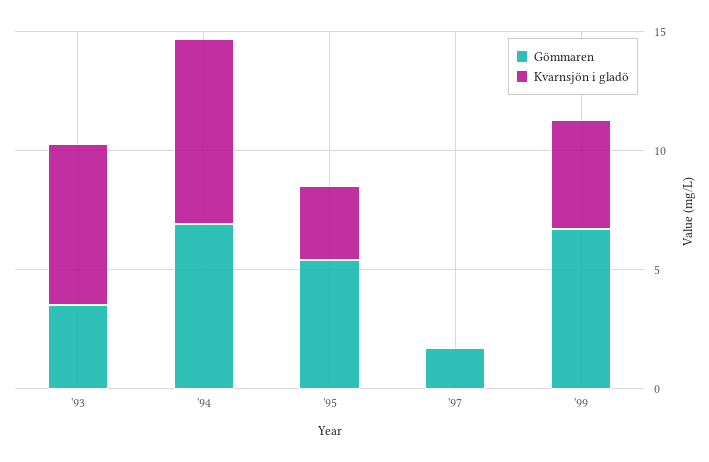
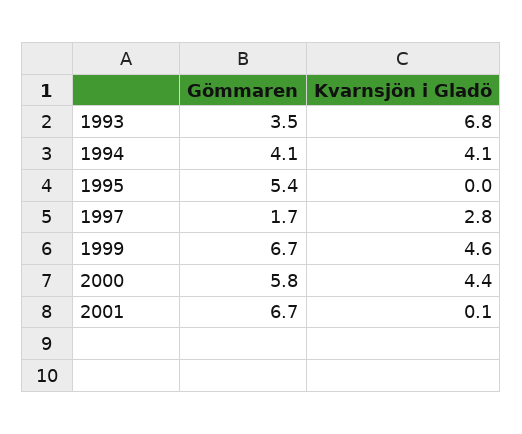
Gömmaren, '94: 7 -> 4.1
Kvarnsjön i gladö, '94: 8 -> 4.1
Kvarnsjön i gladö, '95: 3 -> 0
Kvarnsjön i gladö, '97: 0 -> 2.8
Gömmaren, 2000: none -> 5.8
Kvarnsjön i gladö, 2000: none -> 4.4
Gömmaren, 2001: none -> 6.7
Kvarnsjön i gladö, 2001: none -> 0.1

